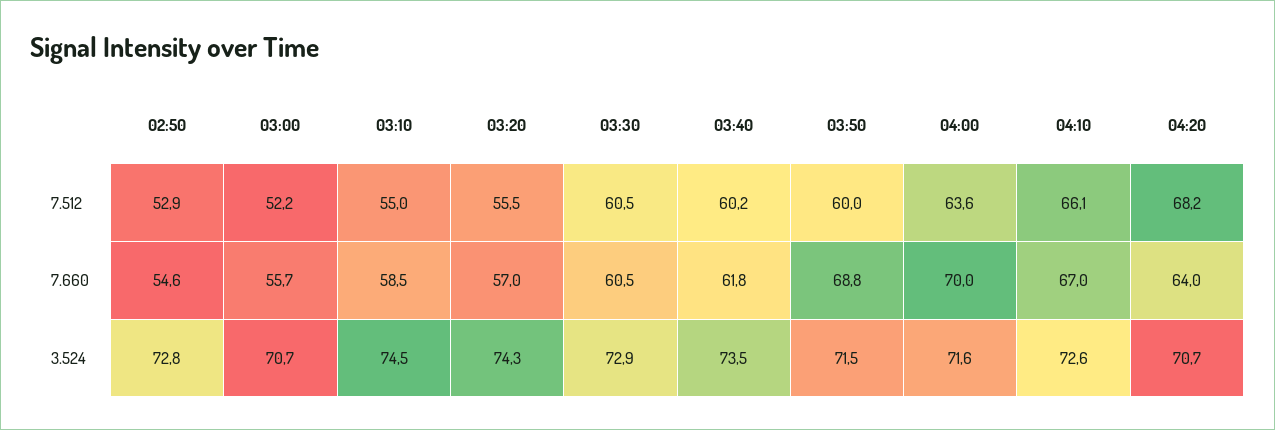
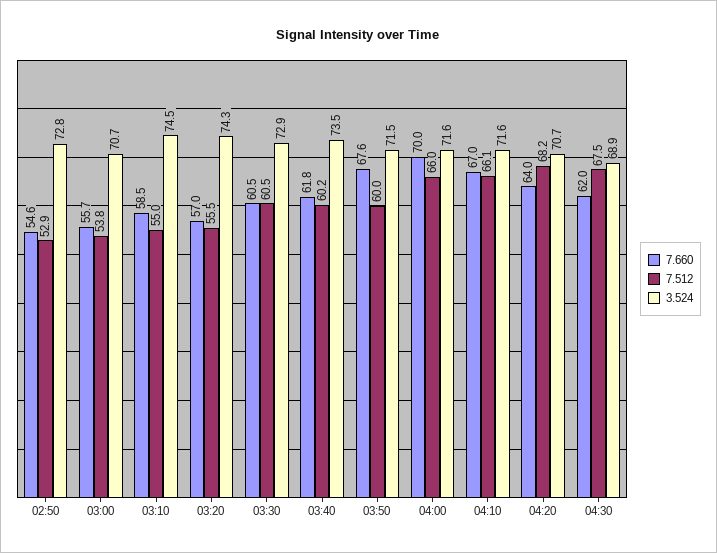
7.512, 03:00: 52.2 -> 53.8
7.512, 04:00: 63.6 -> 66
7.660, 03:50: 68.8 -> 67.6
3.524, 04:10: 72.6 -> 71.6
7.660, 04:30: none -> 62
7.512, 04:30: none -> 67.5
3.524, 04:30: none -> 68.9

